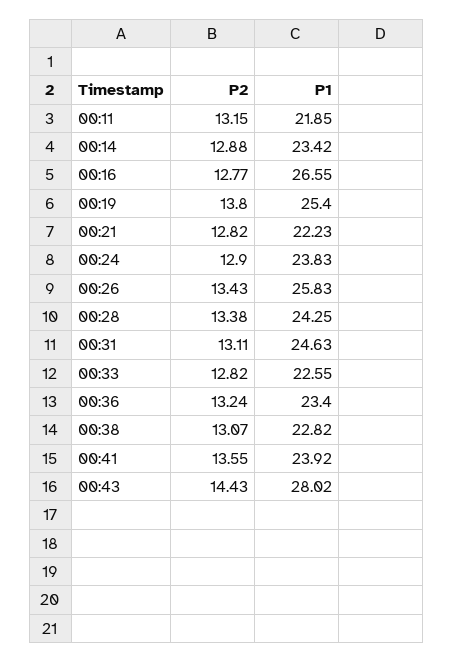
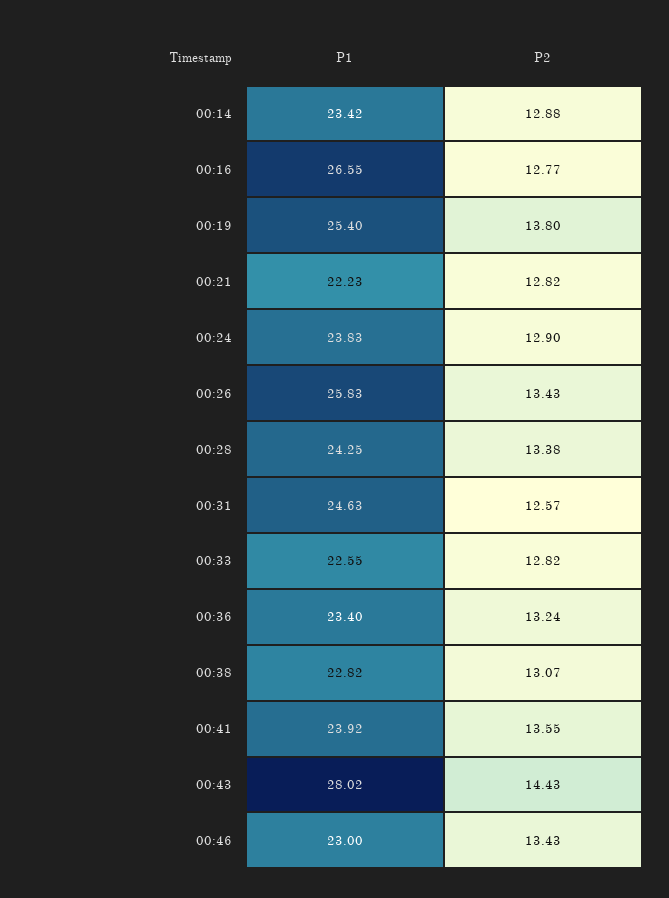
P2, 00:11: 13.15 -> none
P1, 00:11: 21.85 -> none
P2, 00:31: 13.11 -> 12.57
P1, 00:46: none -> 23
P2, 00:46: none -> 13.43

